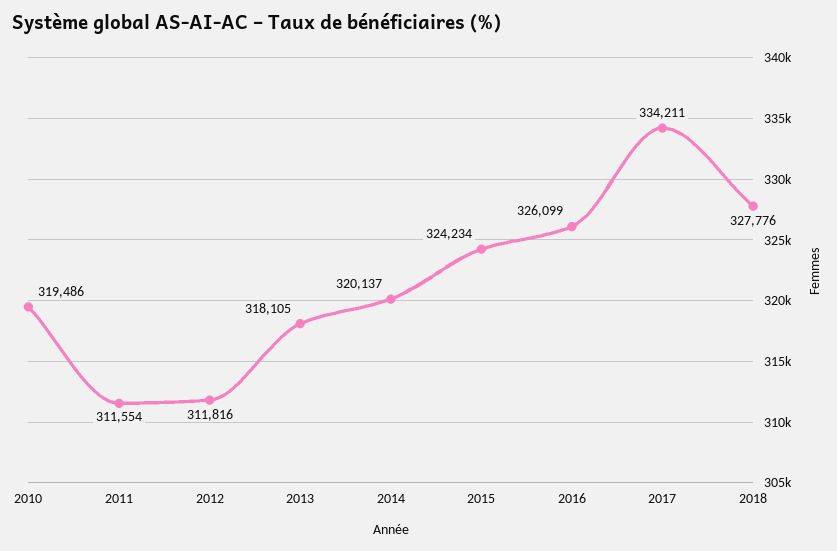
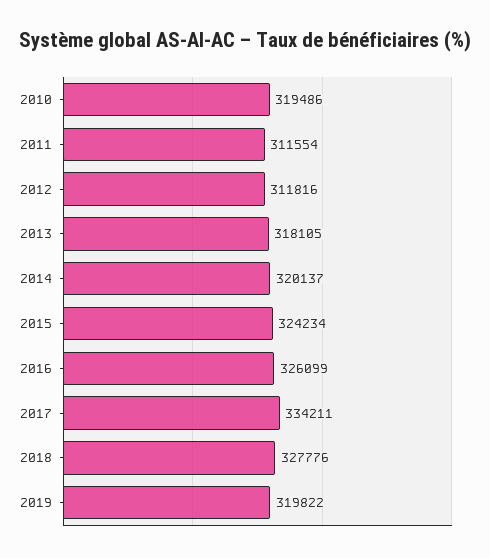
2019: none -> 319822

